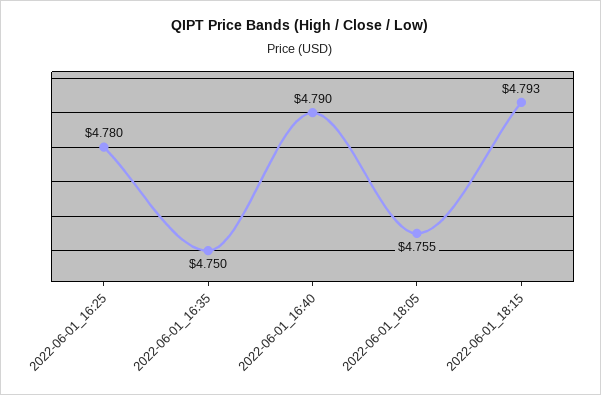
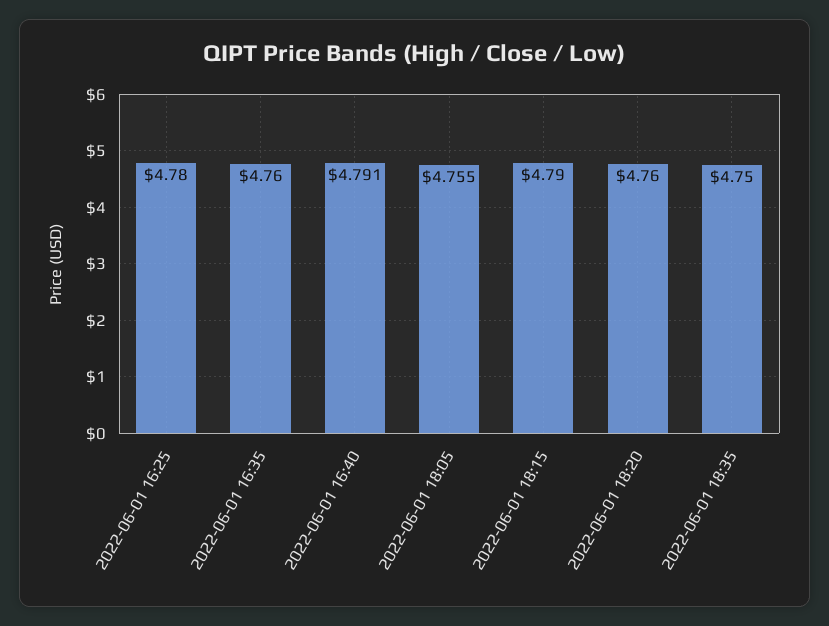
2022-06-01_16:35: 4.75 -> 4.76
2022-06-01_16:40: 4.79 -> 4.791
2022-06-01_18:15: 4.793 -> 4.79
2022-06-01 18:20: none -> 4.76
2022-06-01 18:35: none -> 4.75

